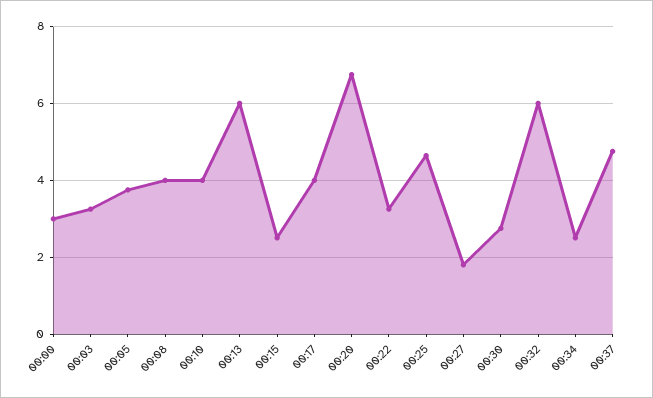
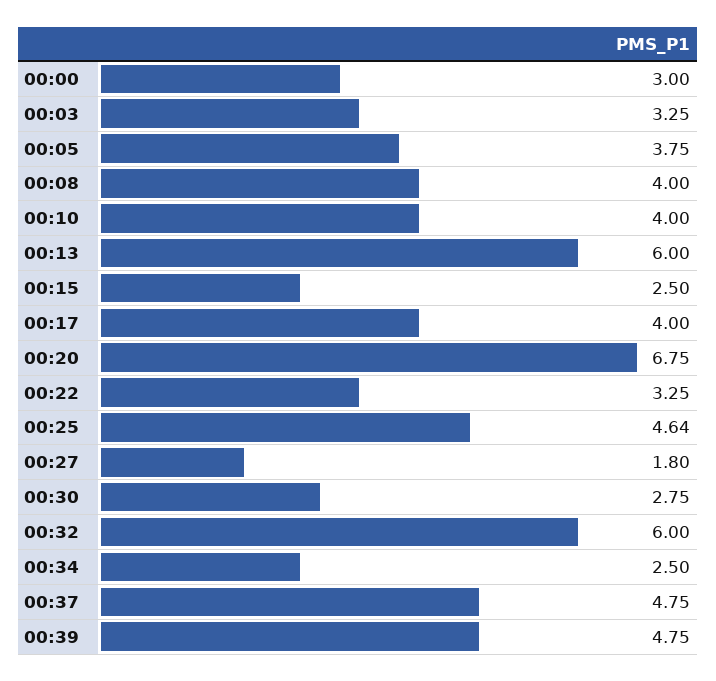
00:39: none -> 4.75

